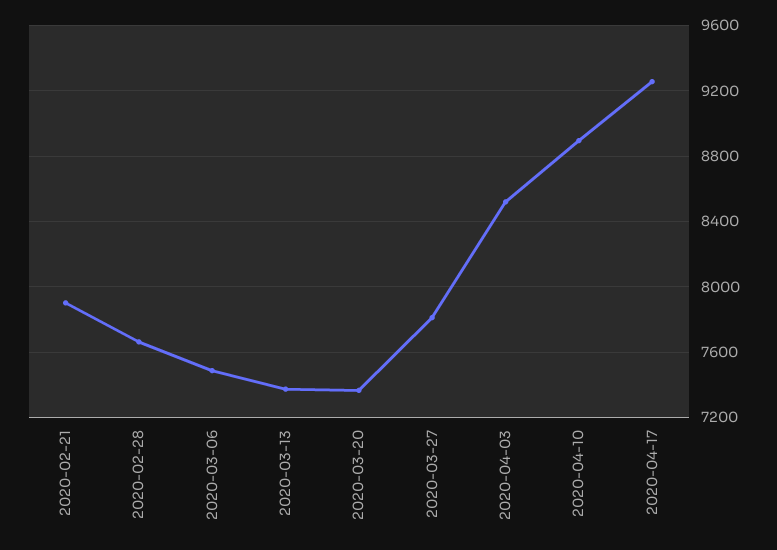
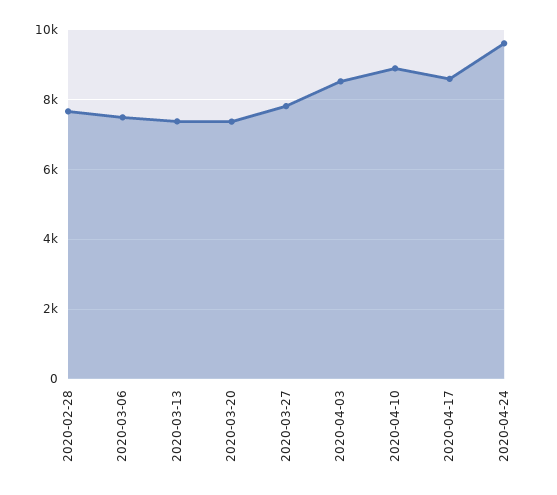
2020-02-21: 7900 -> none
2020-04-17: 9250 -> 8600
2020-04-24: none -> 9600

